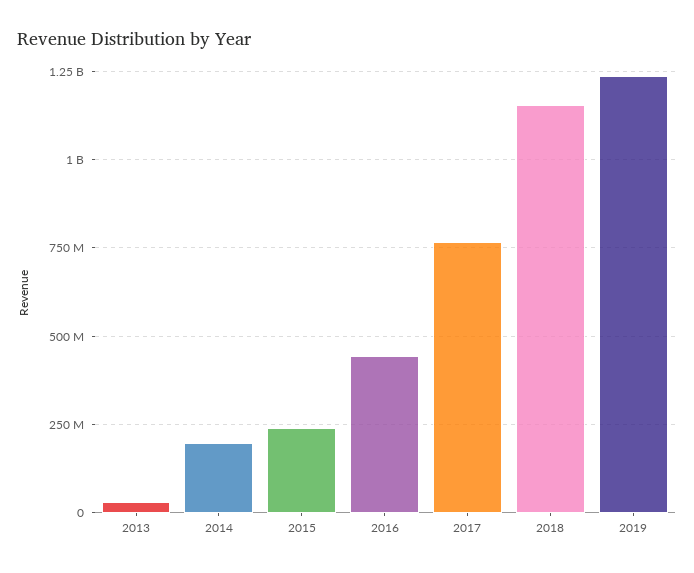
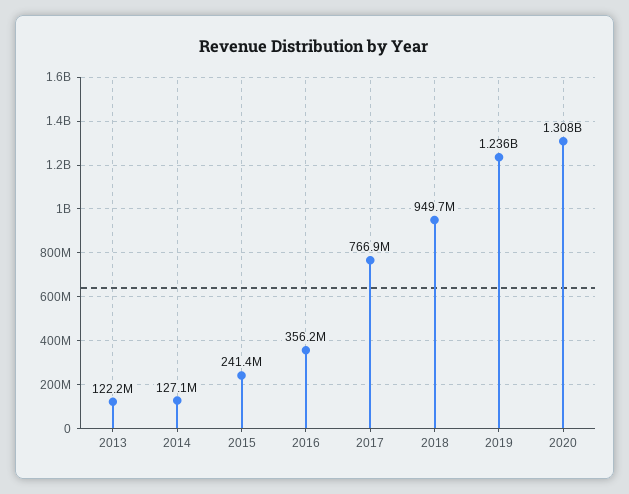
2013: 25000000 -> 122200000
2014: 200000000 -> 127100000
2016: 450000000 -> 356200000
2018: 1150000000 -> 949700000
2020: none -> 1308000000

